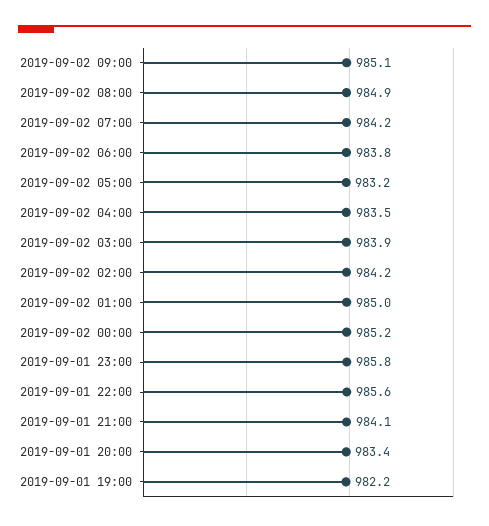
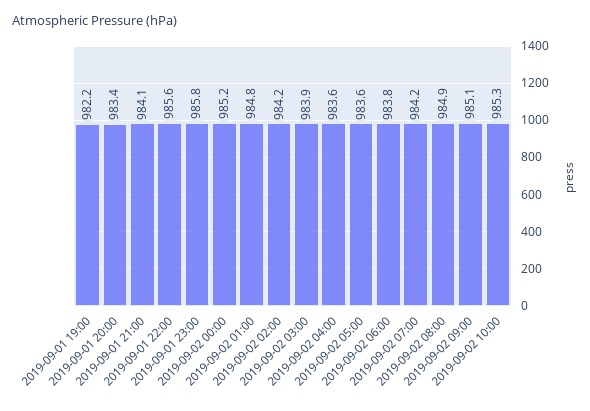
2019-09-02 05:00: 983.2 -> 983.6
2019-09-02 04:00: 983.5 -> 983.6
2019-09-02 01:00: 985 -> 984.8
2019-09-02 10:00: none -> 985.3

